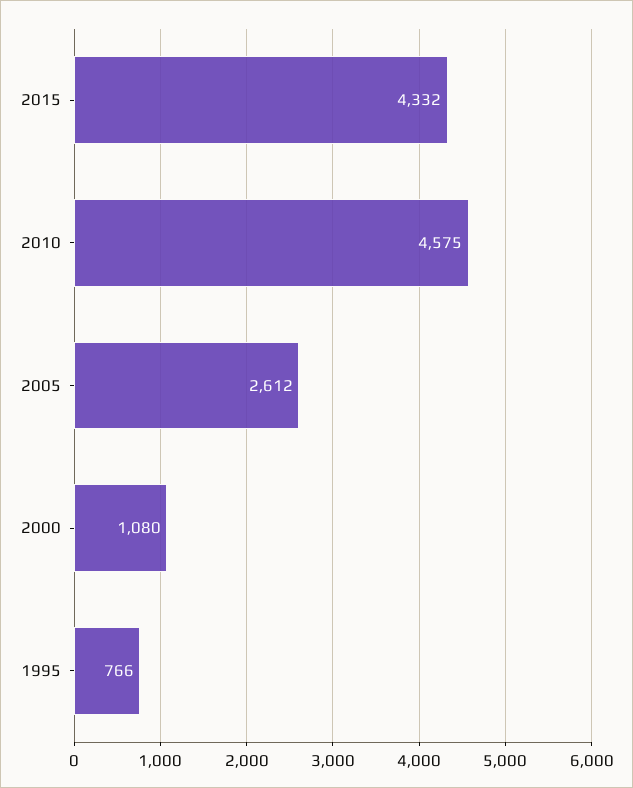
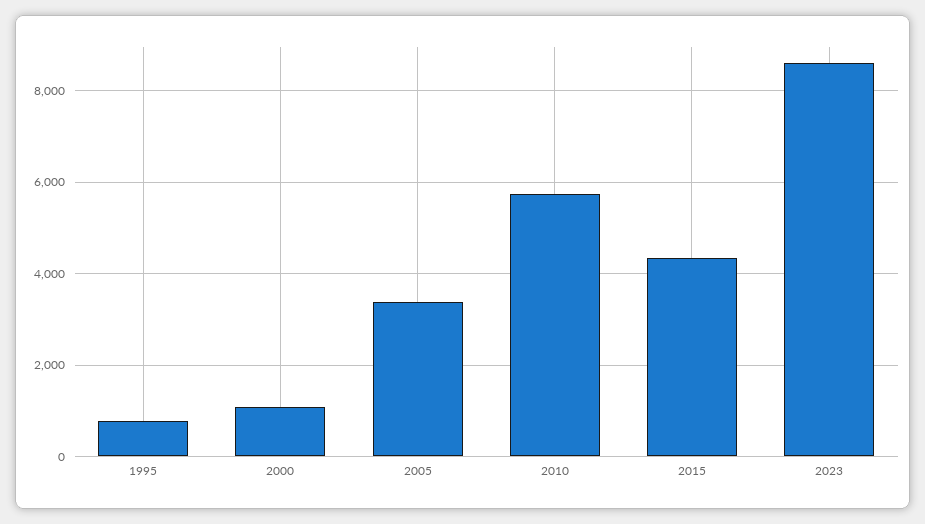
2010: 4575 -> 5800
2005: 2612 -> 3400
2023: none -> 8600

